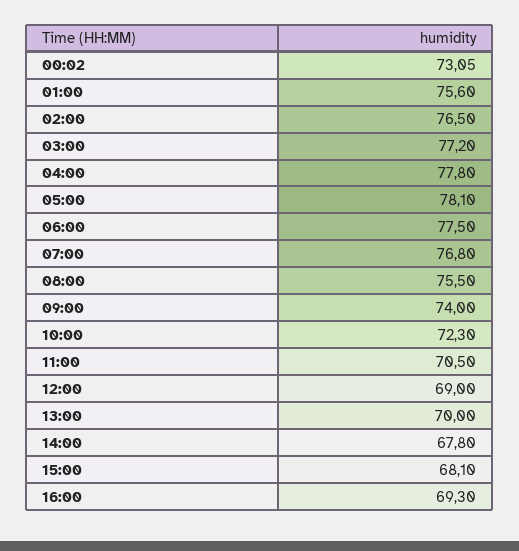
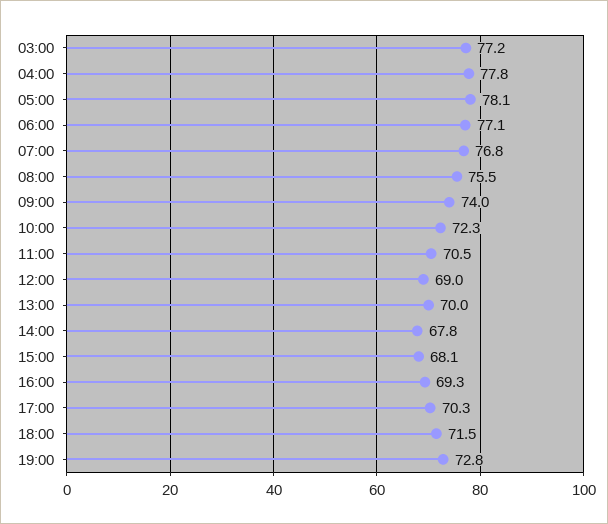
00:02: 73.05 -> none
01:00: 75.6 -> none
02:00: 76.5 -> none
06:00: 77.5 -> 77.1
17:00: none -> 70.3
18:00: none -> 71.5
19:00: none -> 72.8

